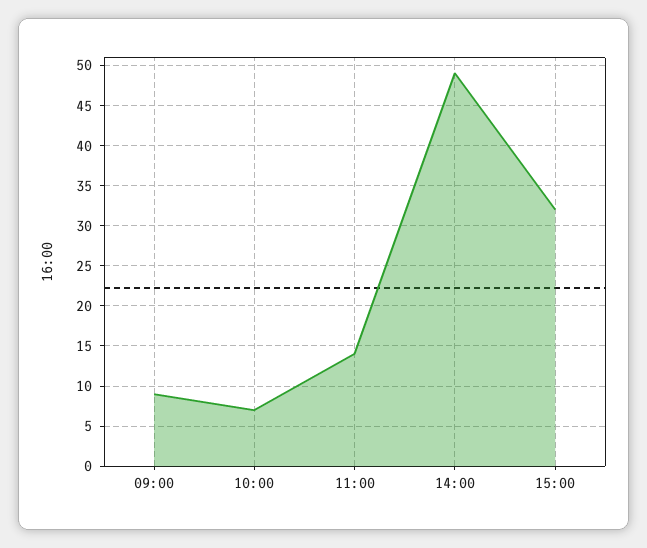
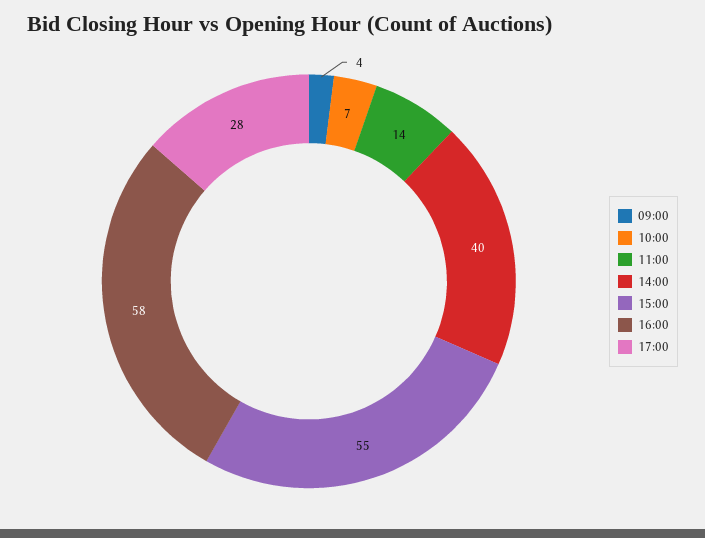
09:00: 9 -> 4
14:00: 49 -> 40
15:00: 32 -> 55
16:00: none -> 58
17:00: none -> 28

